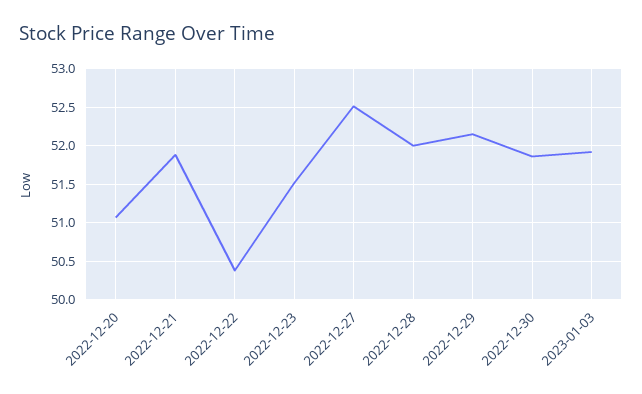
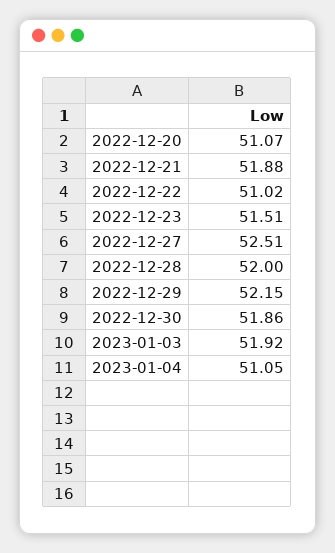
2022-12-22: 50.4 -> 51.02
2023-01-04: none -> 51.05

